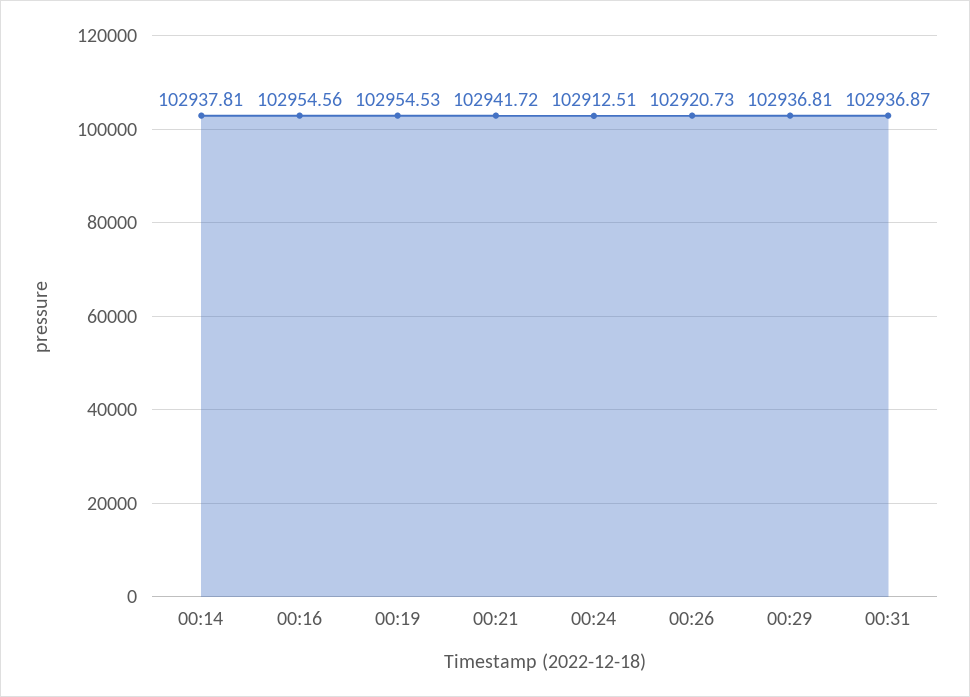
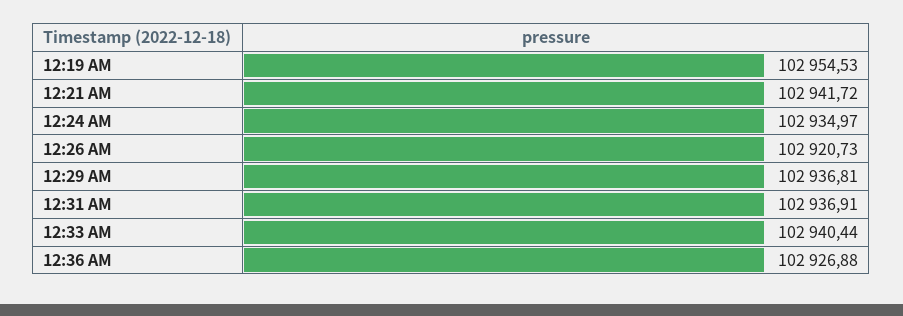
00:14: 102937.81 -> none
00:16: 102954.56 -> none
00:24: 102912.51 -> 102934.97
00:31: 102936.87 -> 102936.91
12:33 AM: none -> 102940.44
12:36 AM: none -> 102926.88

